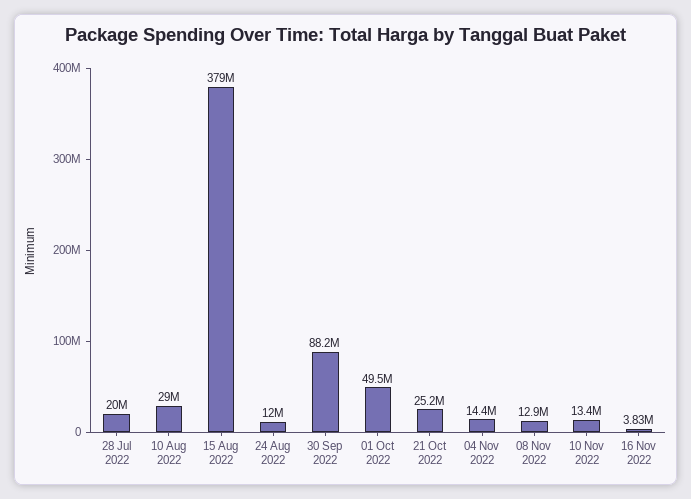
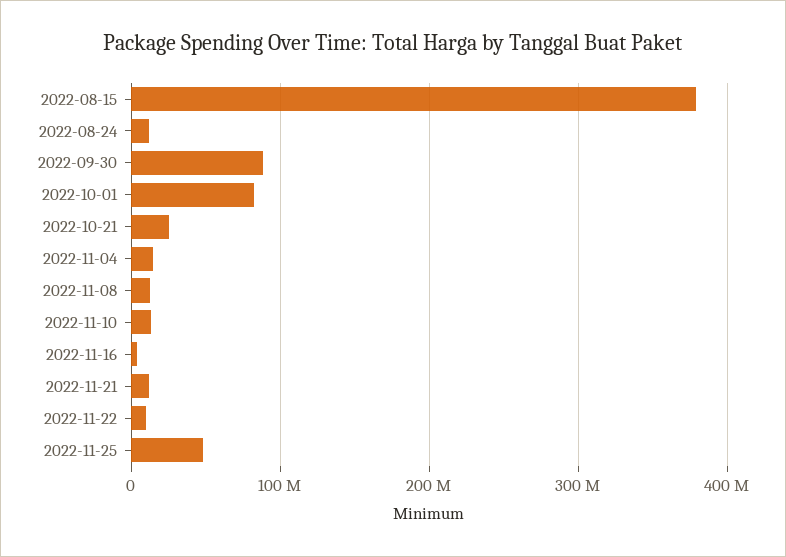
28 Jul 2022: 20000000 -> none
10 Aug 2022: 29000000 -> none
01 Oct 2022: 49500000 -> 80000000
2022-11-21: none -> 10000000
2022-11-22: none -> 10000000
2022-11-25: none -> 50000000

